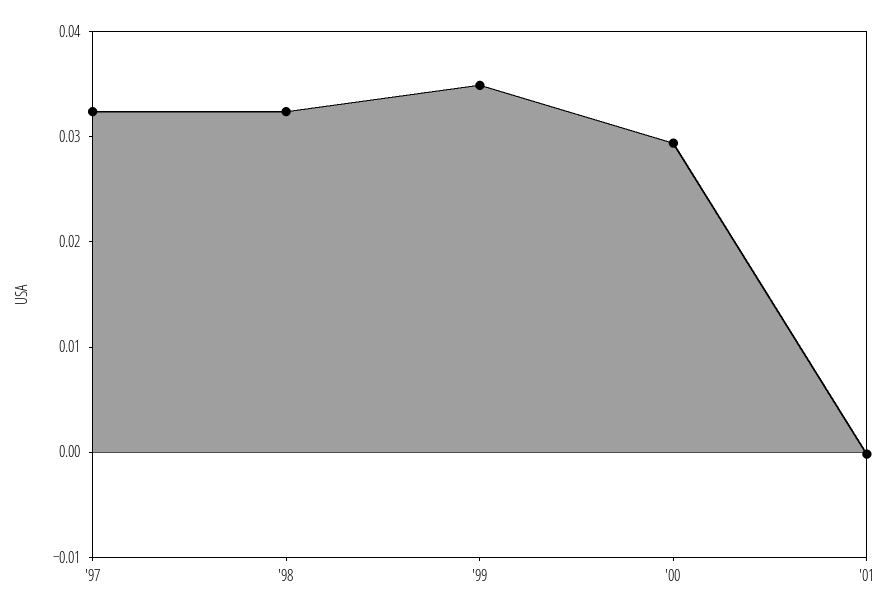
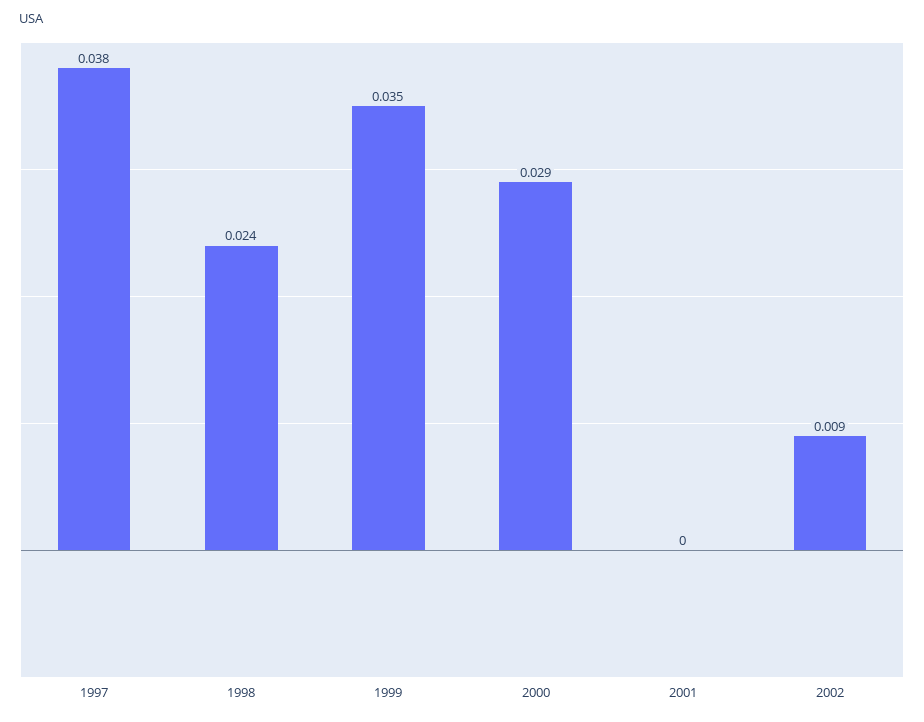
'97: 0.032 -> 0.038
'98: 0.032 -> 0.024
2002: none -> 0.009

